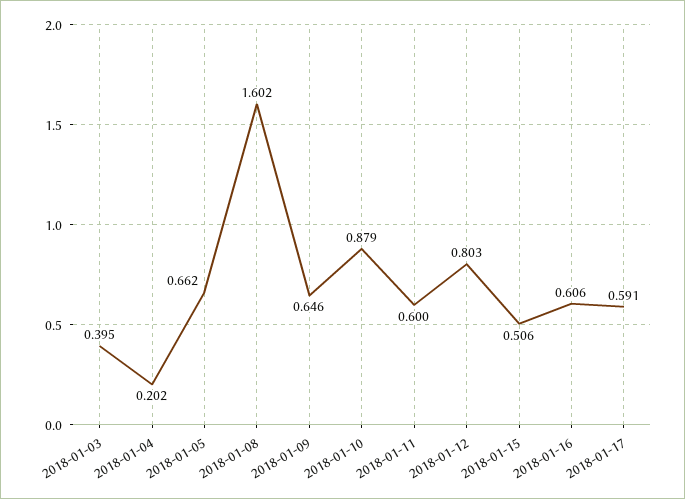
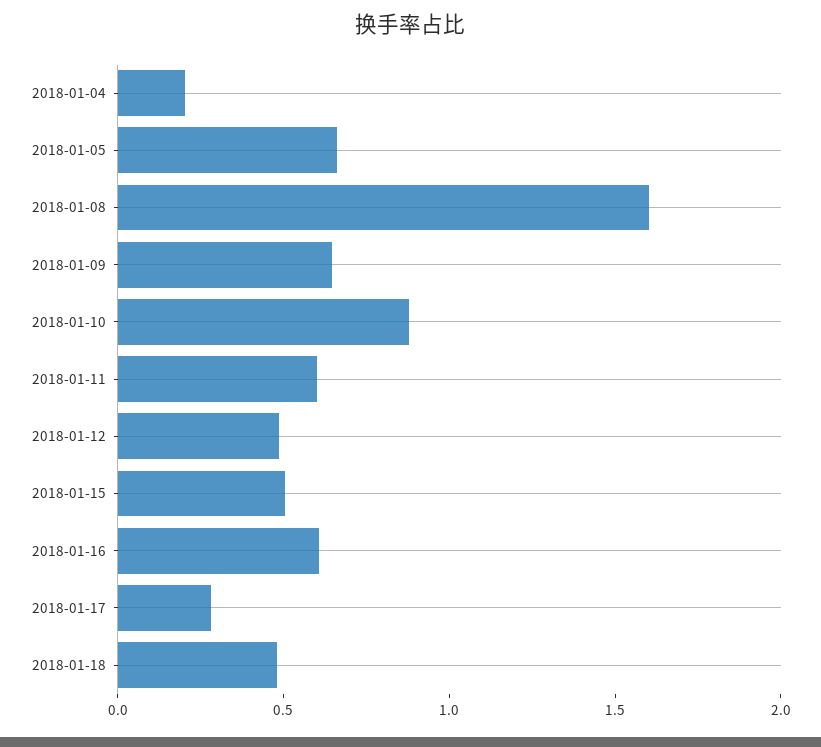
2018-01-03: 0.395 -> none
2018-01-12: 0.803 -> 0.5
2018-01-17: 0.591 -> 0.3
2018-01-18: none -> 0.5

